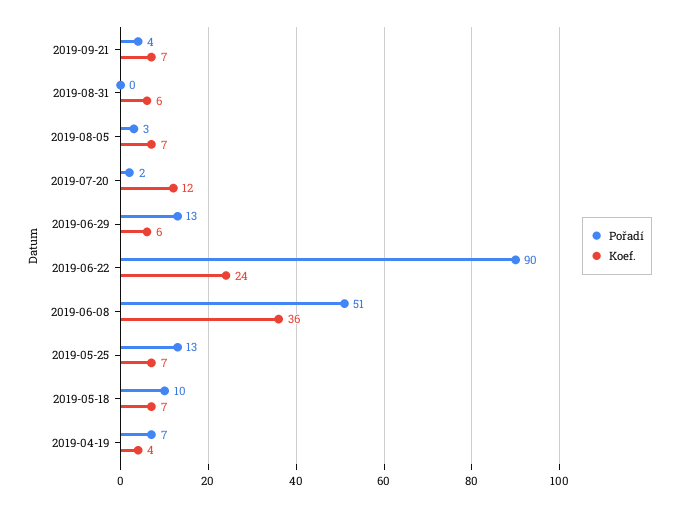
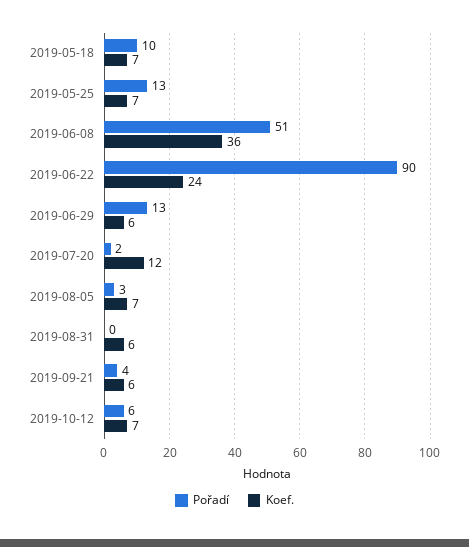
Koef., 2019-09-21: 7 -> 6
Pořadí, 2019-04-19: 7 -> none
Koef., 2019-04-19: 4 -> none
Pořadí, 2019-10-12: none -> 6
Koef., 2019-10-12: none -> 7

